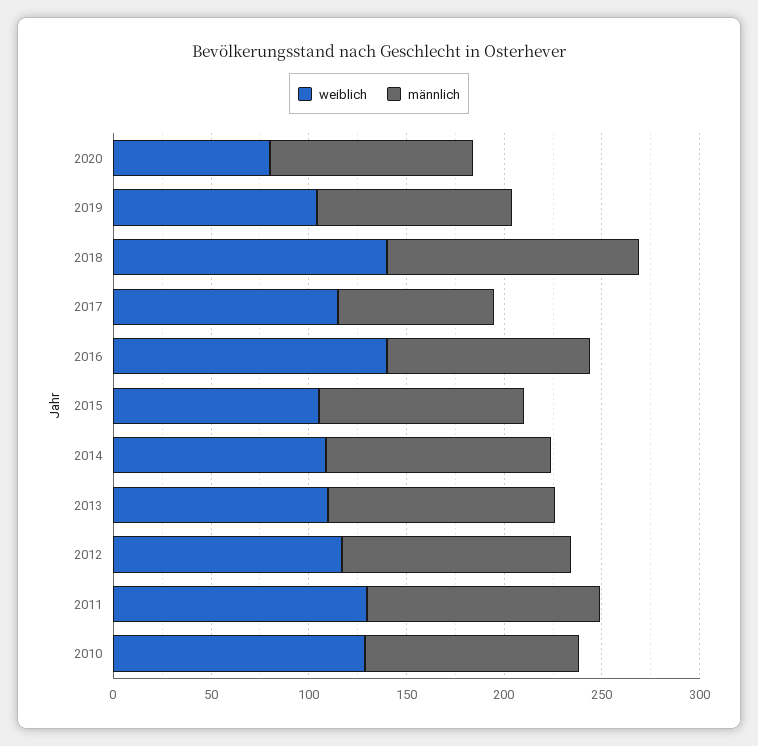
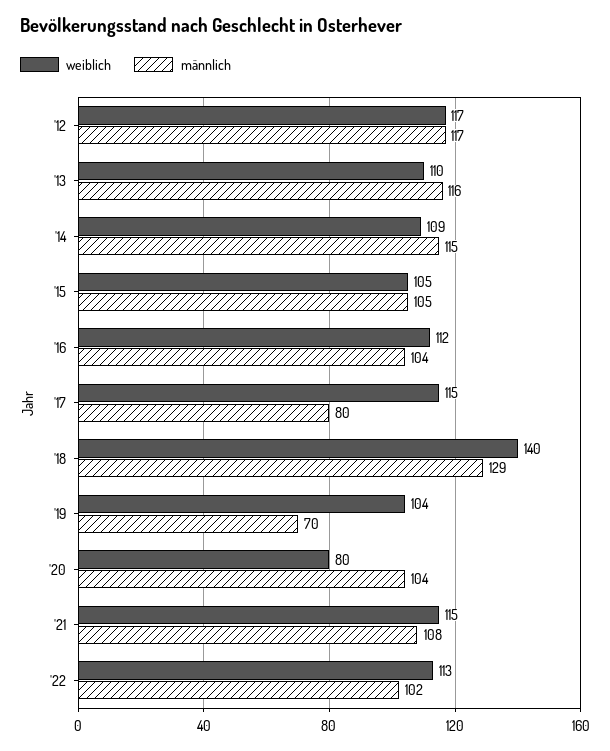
männlich, 2019: 100 -> 70
weiblich, 2016: 140 -> 112
weiblich, 2011: 130 -> none
männlich, 2011: 120 -> none
weiblich, 2010: 130 -> none
männlich, 2010: 110 -> none
weiblich, '21: none -> 115
männlich, '21: none -> 108
weiblich, '22: none -> 113
männlich, '22: none -> 102

